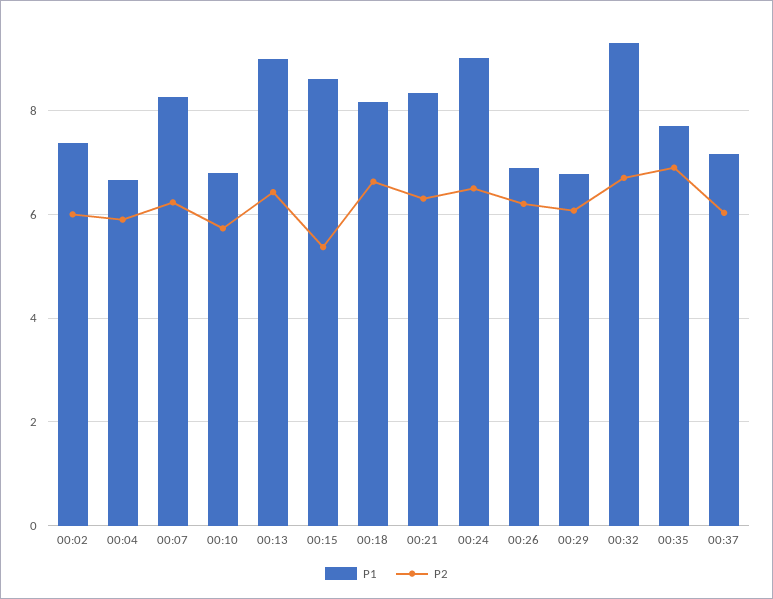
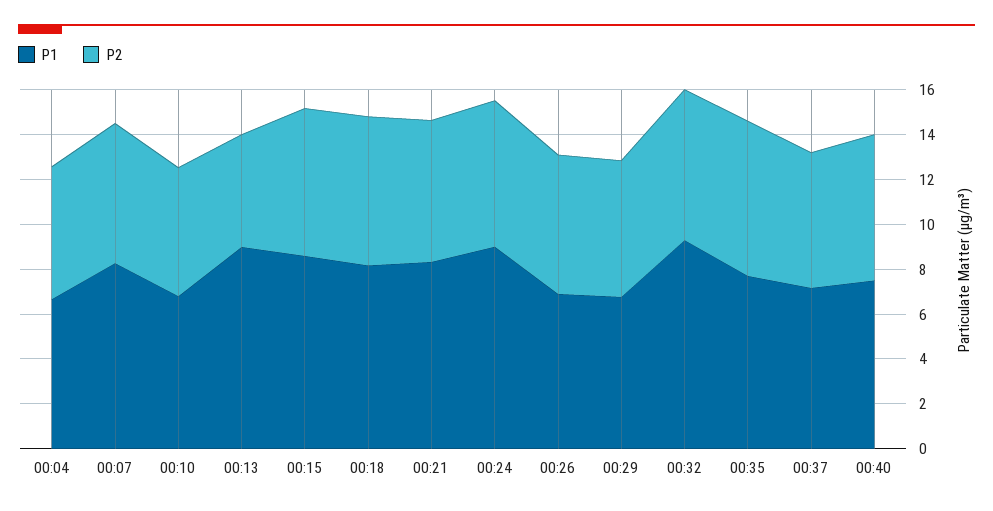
P1, 00:02: 7.4 -> none
P2, 00:02: 6 -> none
P2, 00:13: 6.4 -> 5
P2, 00:15: 5.4 -> 6.5
P1, 00:40: none -> 7.5
P2, 00:40: none -> 6.5

